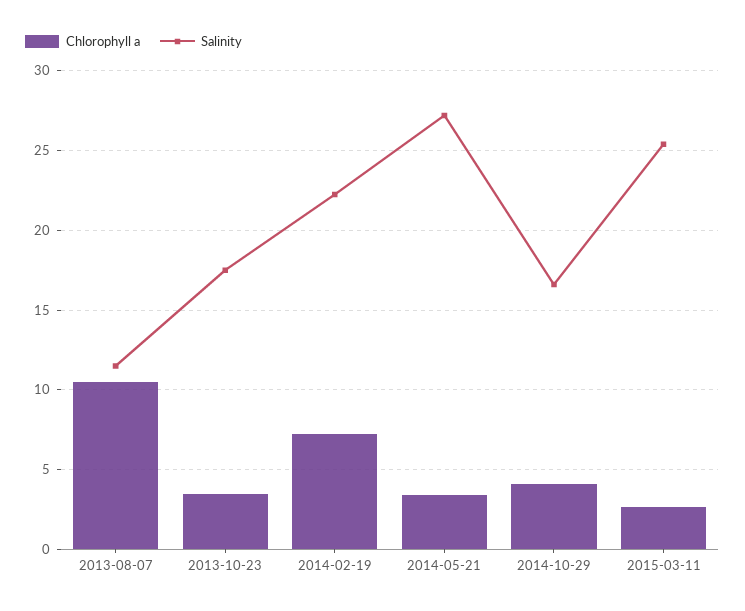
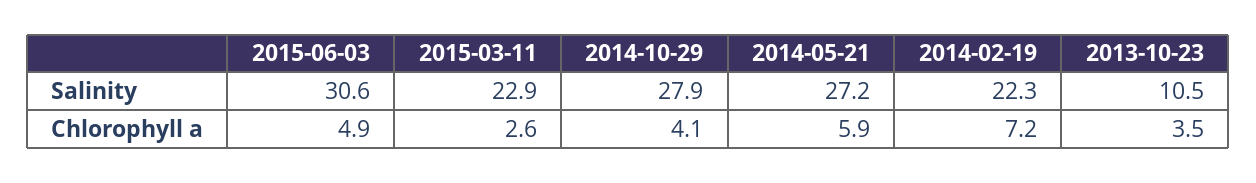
Chlorophyll a, 2013-08-07: 10.5 -> none
Salinity, 2013-08-07: 11.5 -> none
Salinity, 2013-10-23: 17.5 -> 10.5
Chlorophyll a, 2014-05-21: 3.5 -> 5.9
Salinity, 2014-10-29: 16.5 -> 27.9
Salinity, 2015-03-11: 25.5 -> 22.9
Salinity, 2015-06-03: none -> 30.6
Chlorophyll a, 2015-06-03: none -> 4.9

